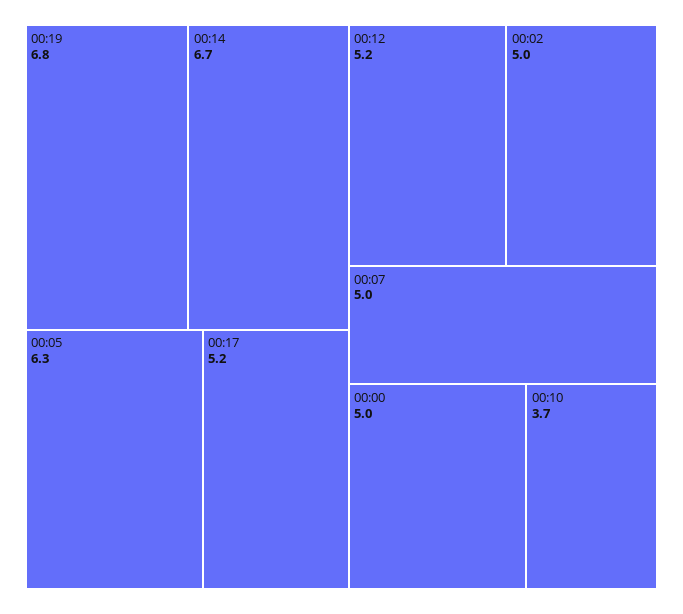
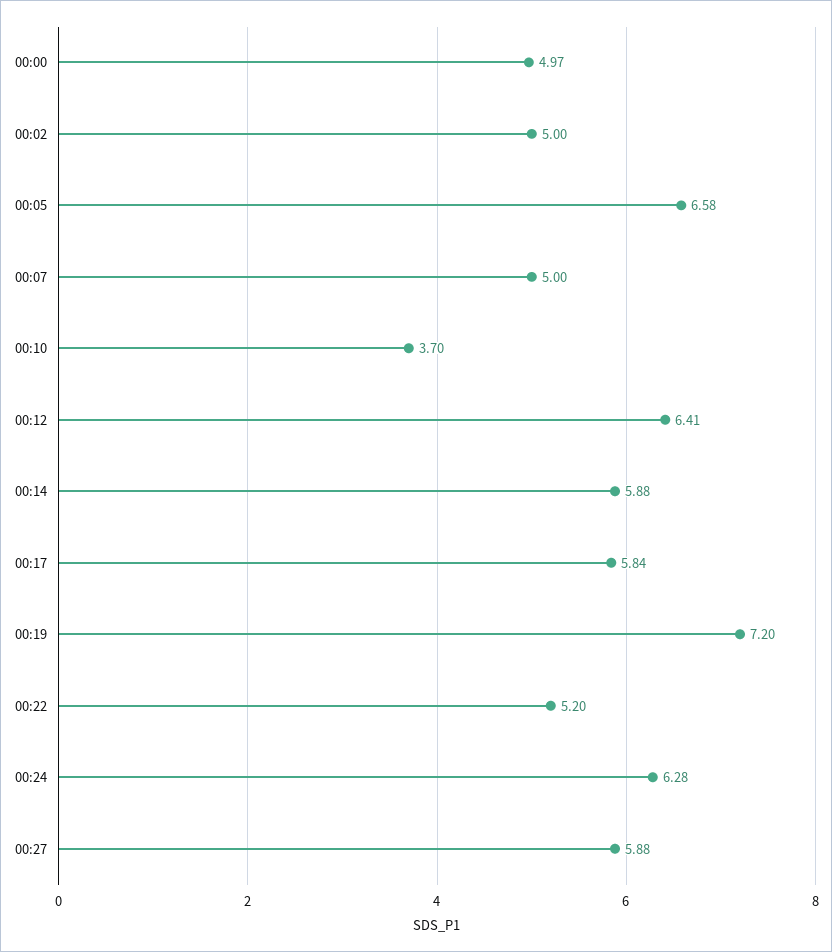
00:19: 6.8 -> 7.2
00:14: 6.7 -> 5.88
00:05: 6.3 -> 6.58
00:17: 5.2 -> 5.84
00:12: 5.2 -> 6.41
00:22: none -> 5.2
00:24: none -> 6.28
00:27: none -> 5.88

